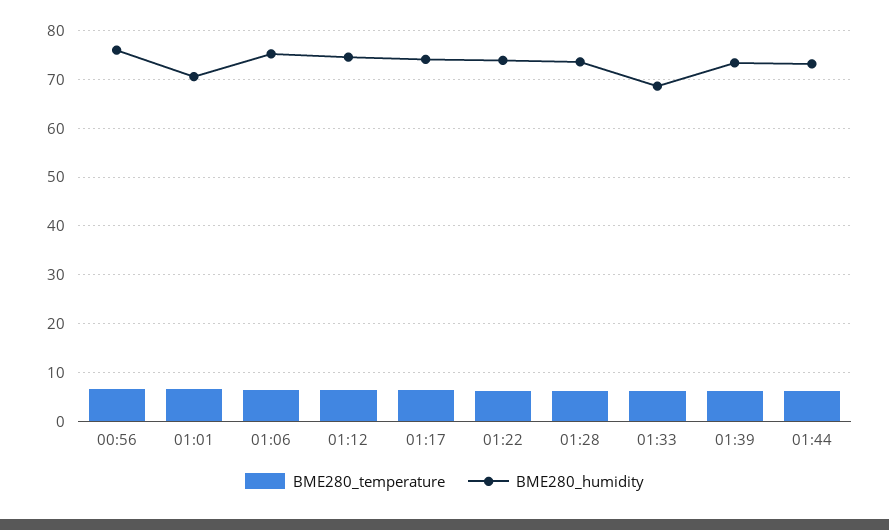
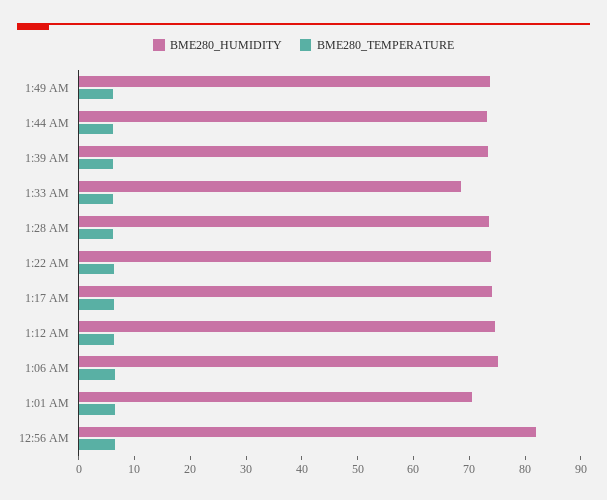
BME280_humidity, 00:56: 76 -> 82
BME280_humidity, 1:49 AM: none -> 74
BME280_temperature, 1:49 AM: none -> 6

